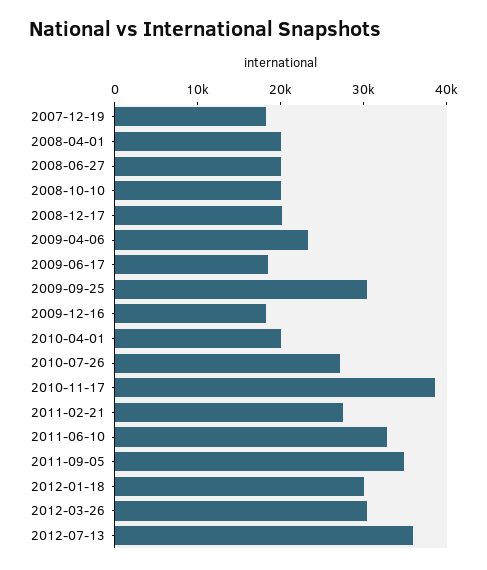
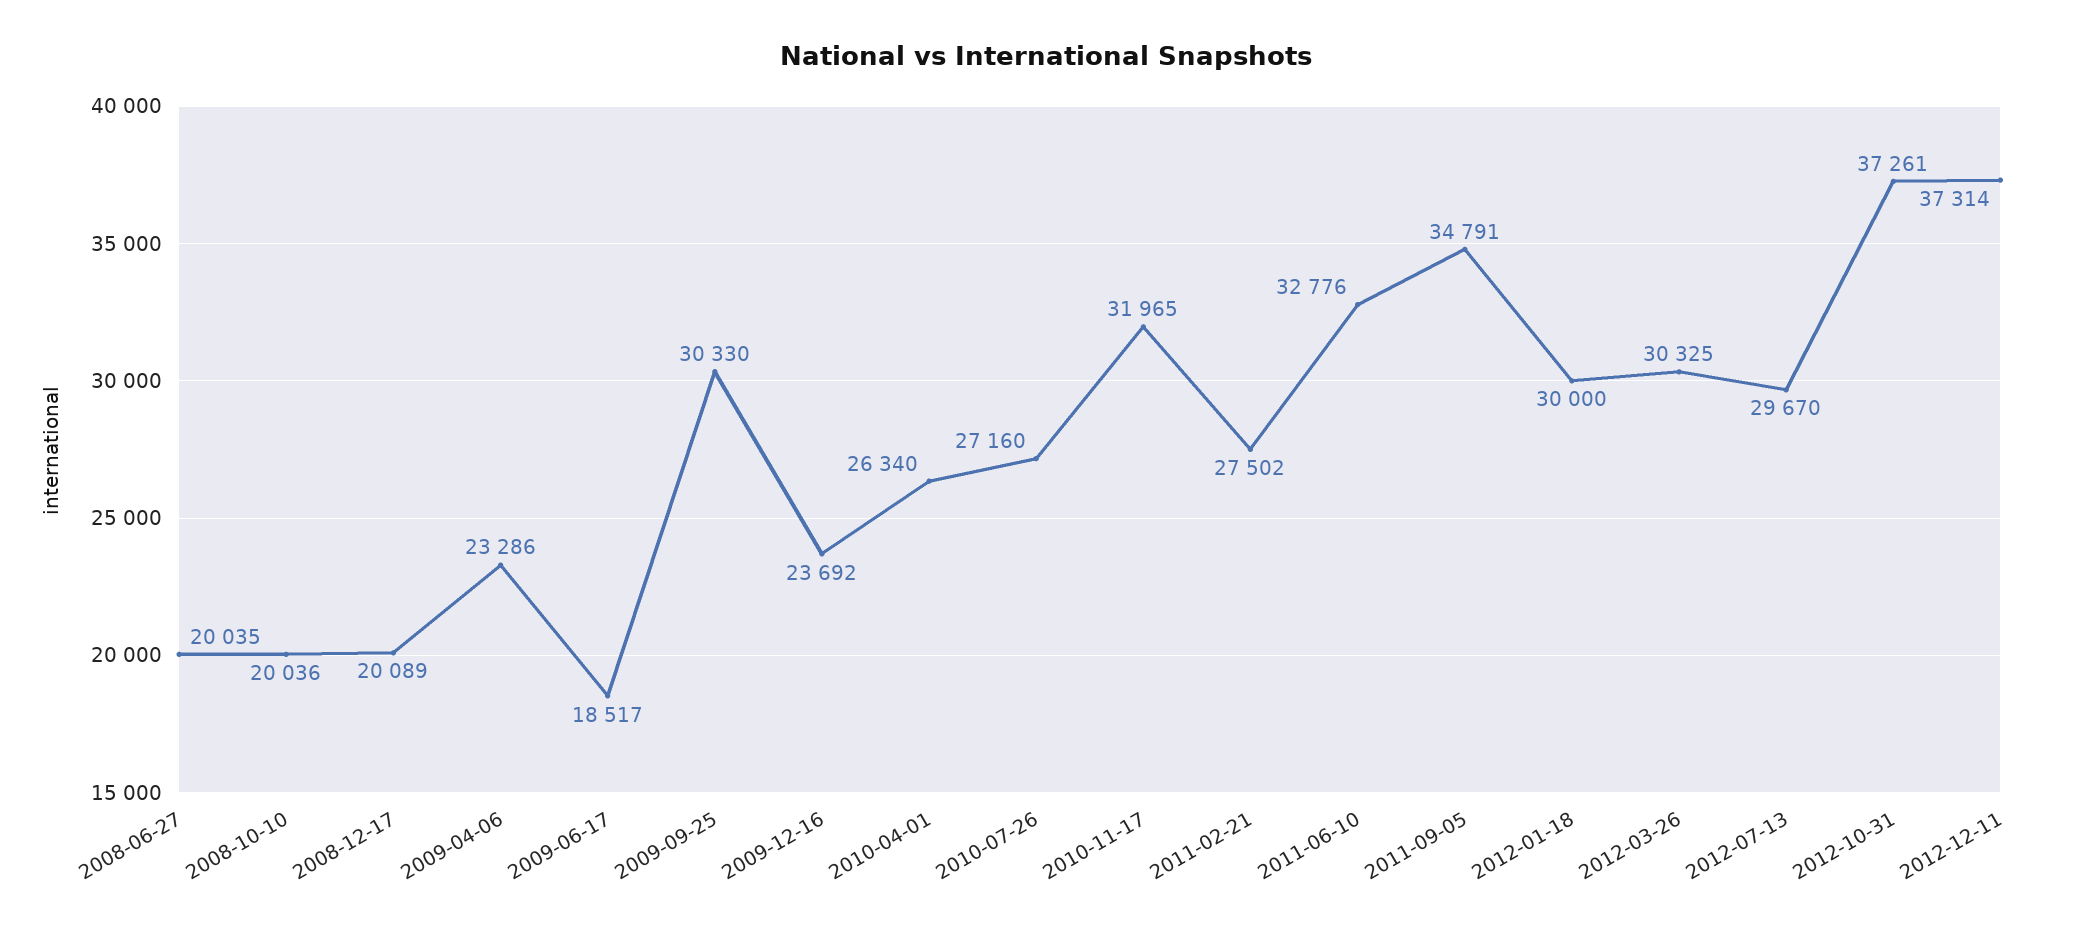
2007-12-19: 18000 -> none
2008-04-01: 20000 -> none
2009-12-16: 18000 -> 23692
2010-04-01: 20000 -> 26340
2010-11-17: 38000 -> 31965
2012-07-13: 36000 -> 29670
2012-10-31: none -> 37261
2012-12-11: none -> 37314

